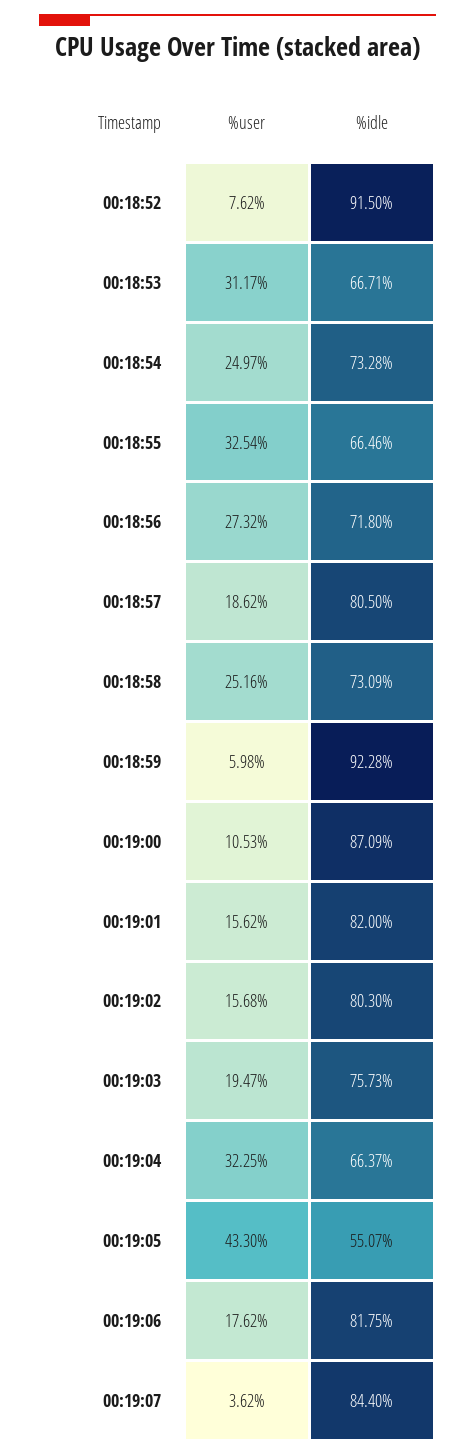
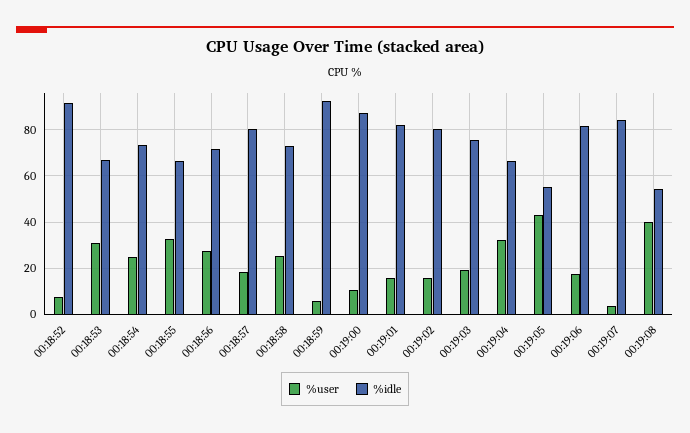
%user, 00:19:08: none -> 40
%idle, 00:19:08: none -> 55

